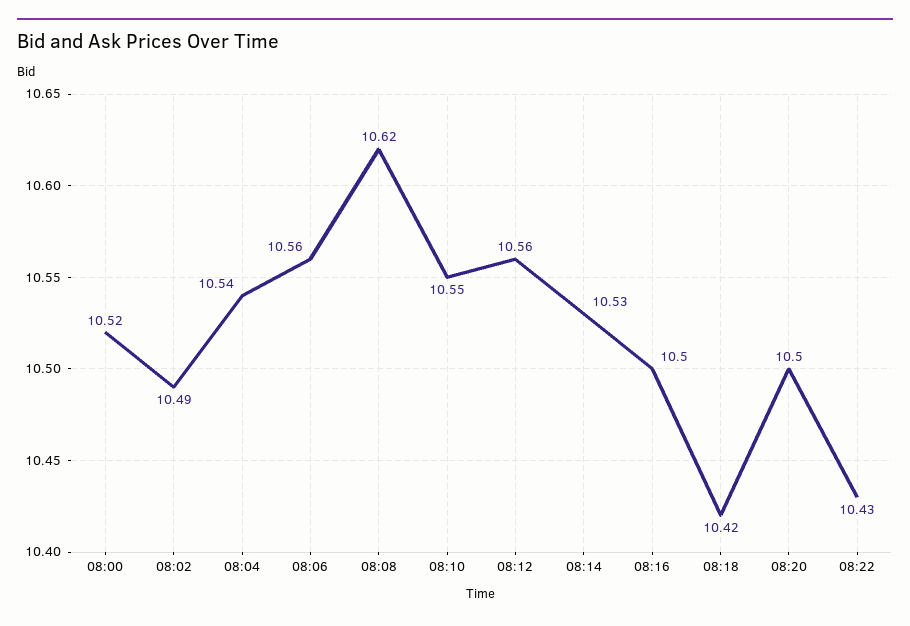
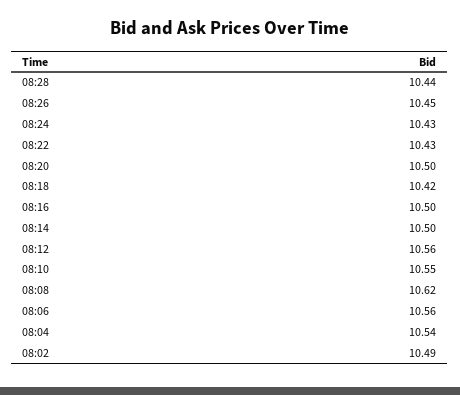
08:00: 10.52 -> none
08:14: 10.53 -> 10.5
08:28: none -> 10.44
08:26: none -> 10.45
08:24: none -> 10.43

